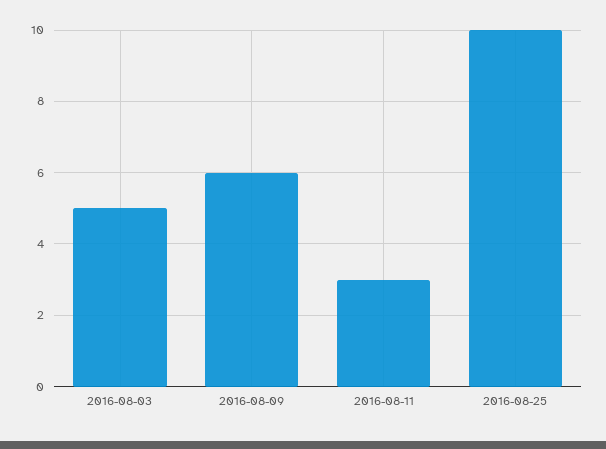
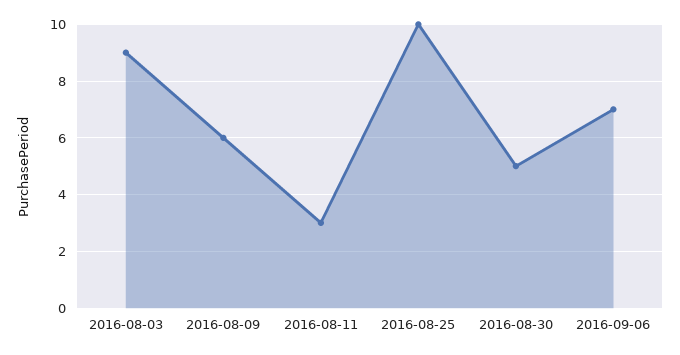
2016-08-03: 5 -> 9
2016-08-30: none -> 5
2016-09-06: none -> 7

